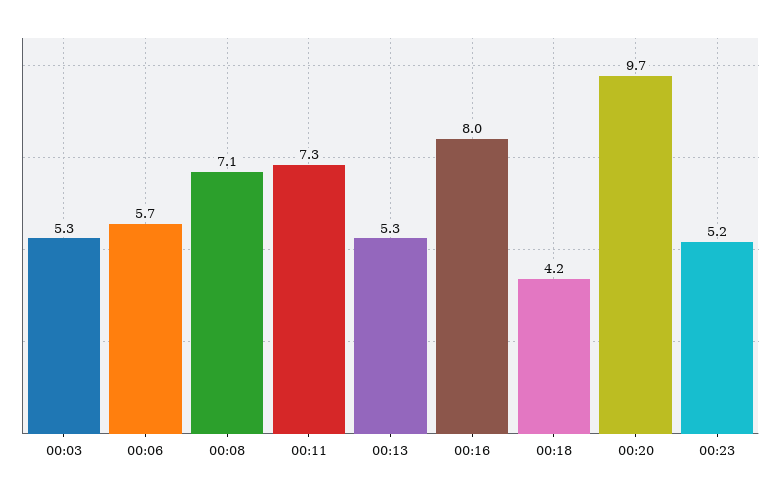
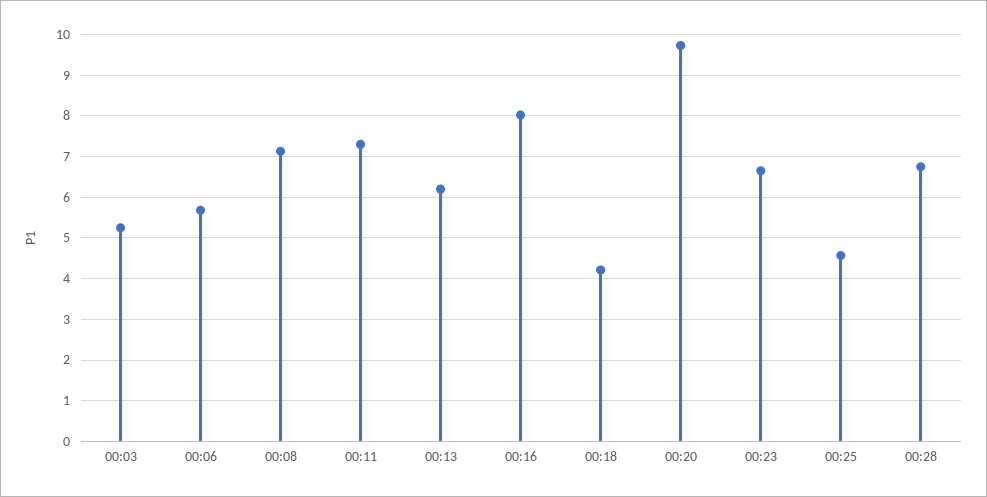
00:13: 5.3 -> 6.2
00:23: 5.2 -> 6.6
00:25: none -> 4.6
00:28: none -> 6.8

